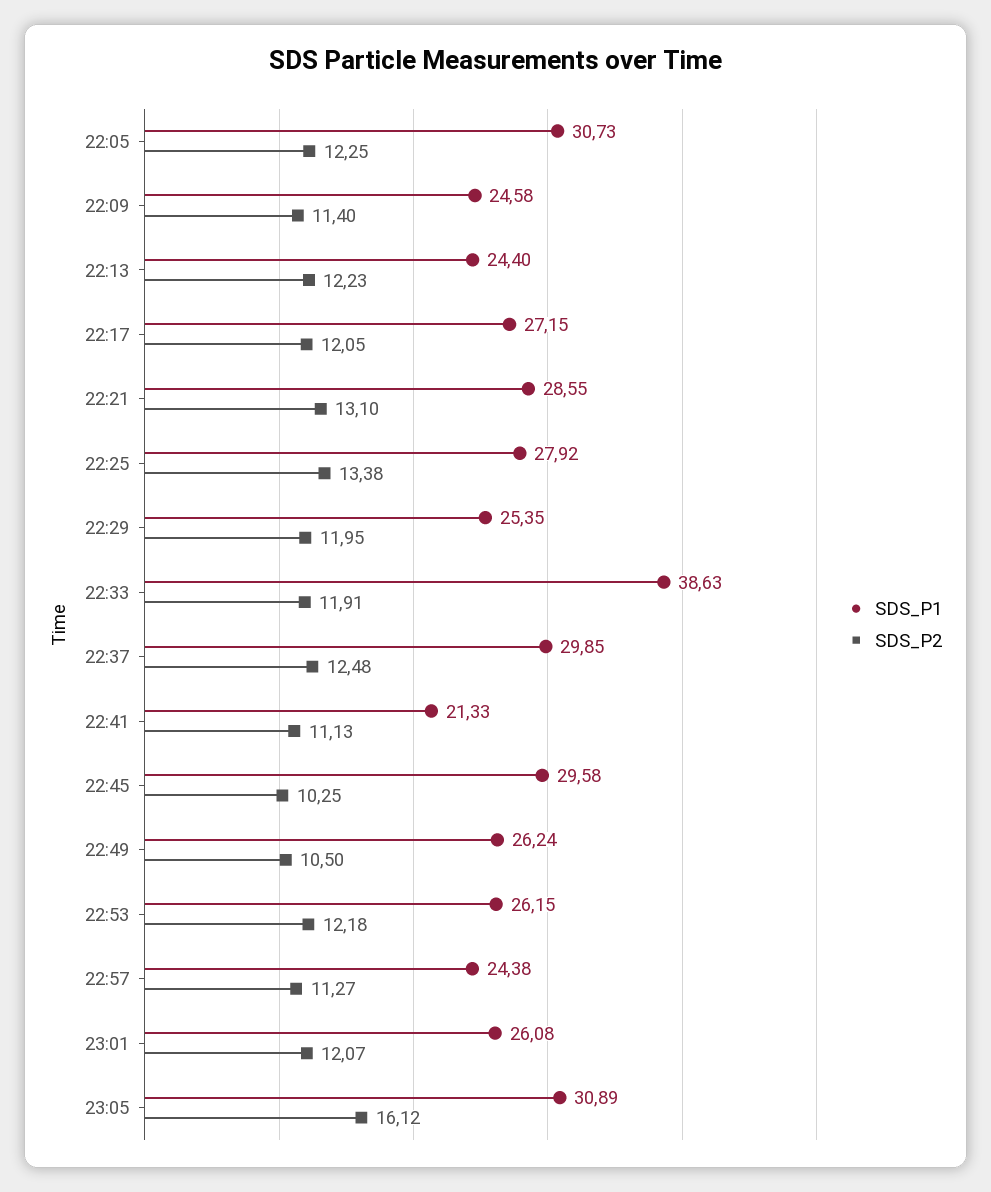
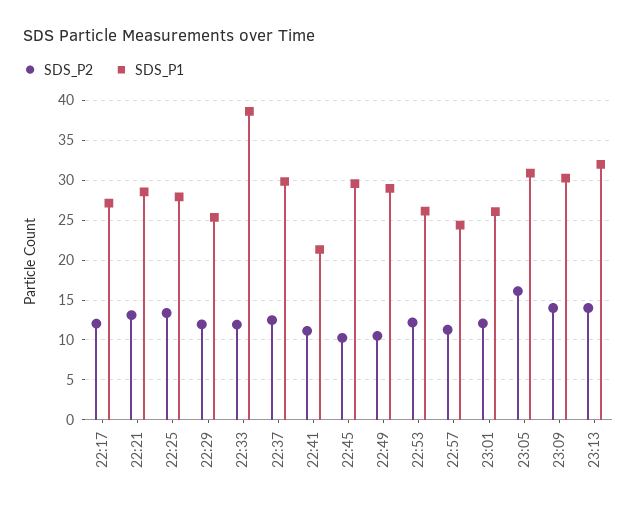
SDS_P1, 22:05: 30.73 -> none
SDS_P2, 22:05: 12.25 -> none
SDS_P1, 22:09: 24.58 -> none
SDS_P2, 22:09: 11.4 -> none
SDS_P1, 22:13: 24.4 -> none
SDS_P2, 22:13: 12.23 -> none
SDS_P1, 22:49: 26.24 -> 29
SDS_P2, 23:09: none -> 14
SDS_P1, 23:09: none -> 30
SDS_P2, 23:13: none -> 14
SDS_P1, 23:13: none -> 32

